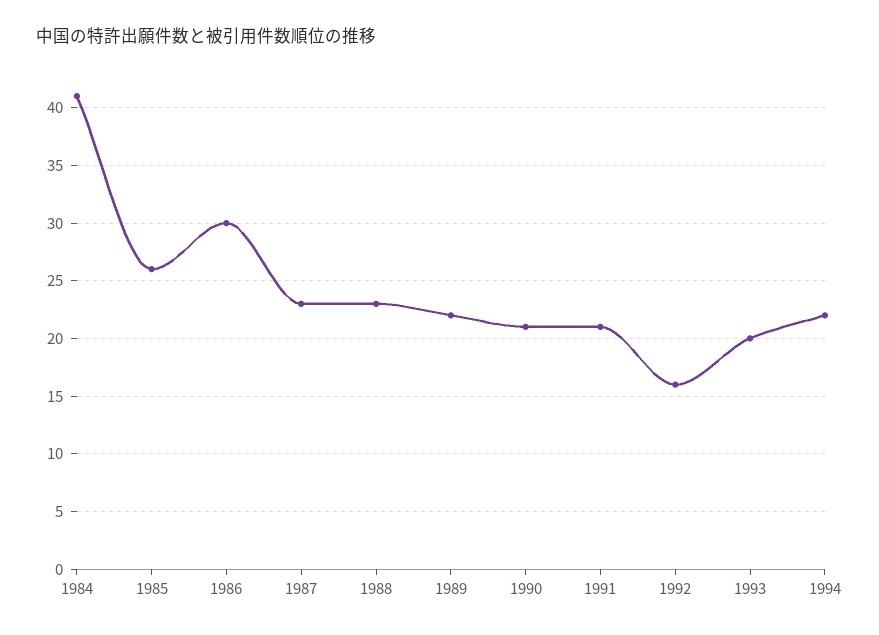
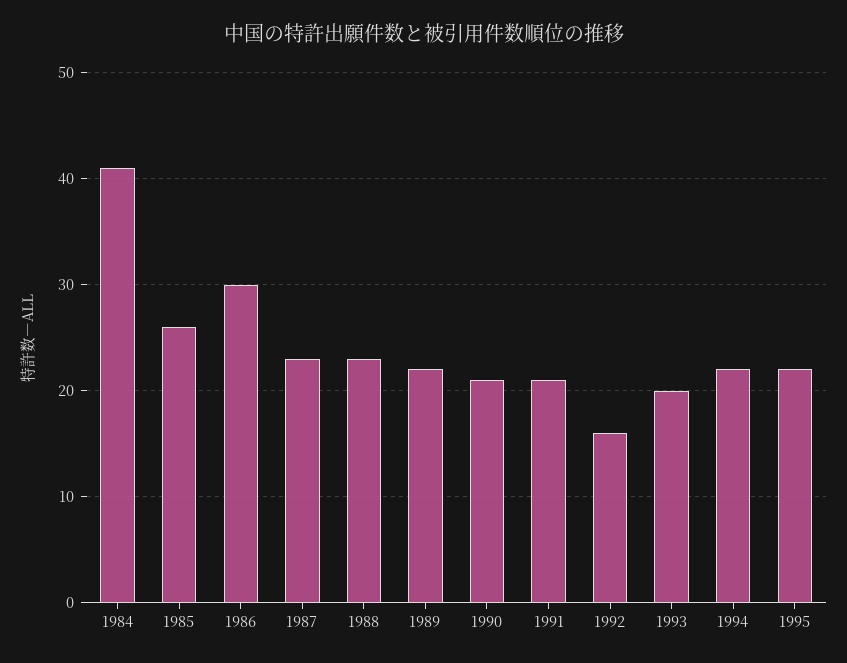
1995: none -> 22

